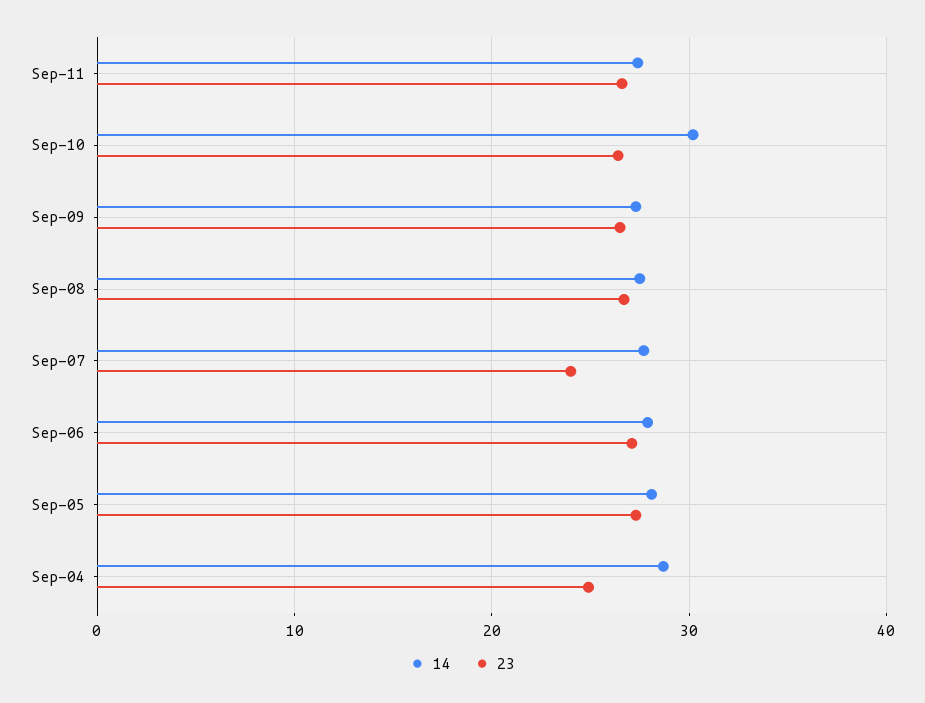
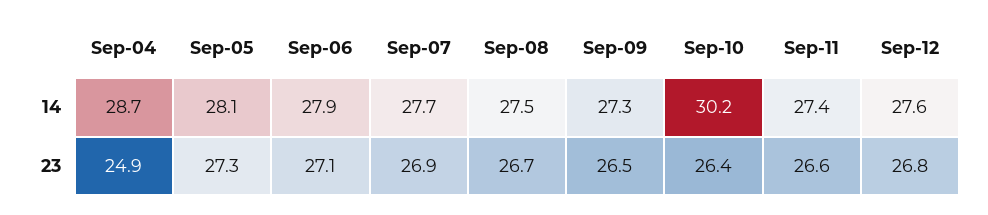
23, Sep-07: 24 -> 26.9
14, Sep-12: none -> 27.6
23, Sep-12: none -> 26.8

